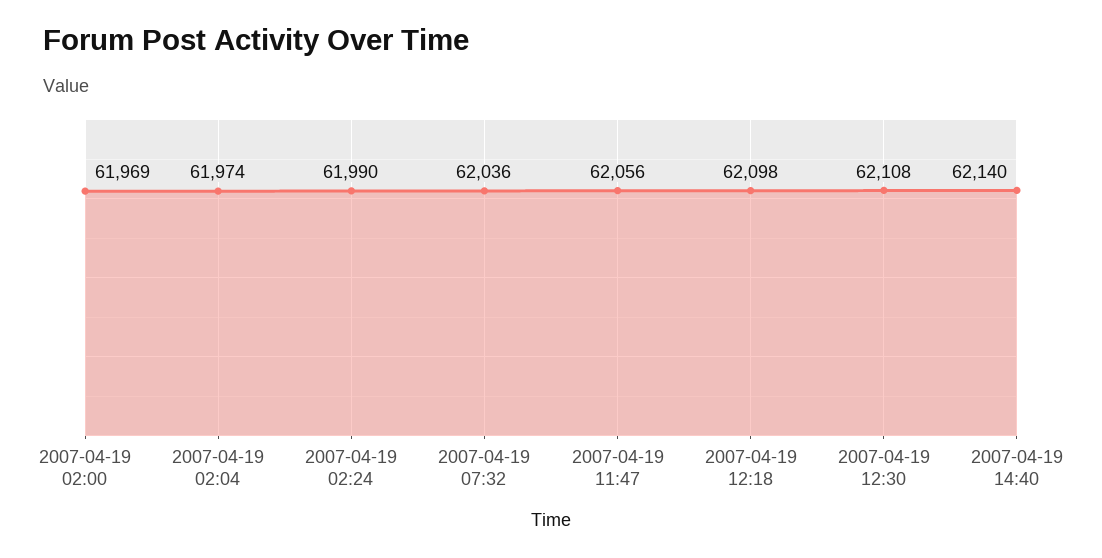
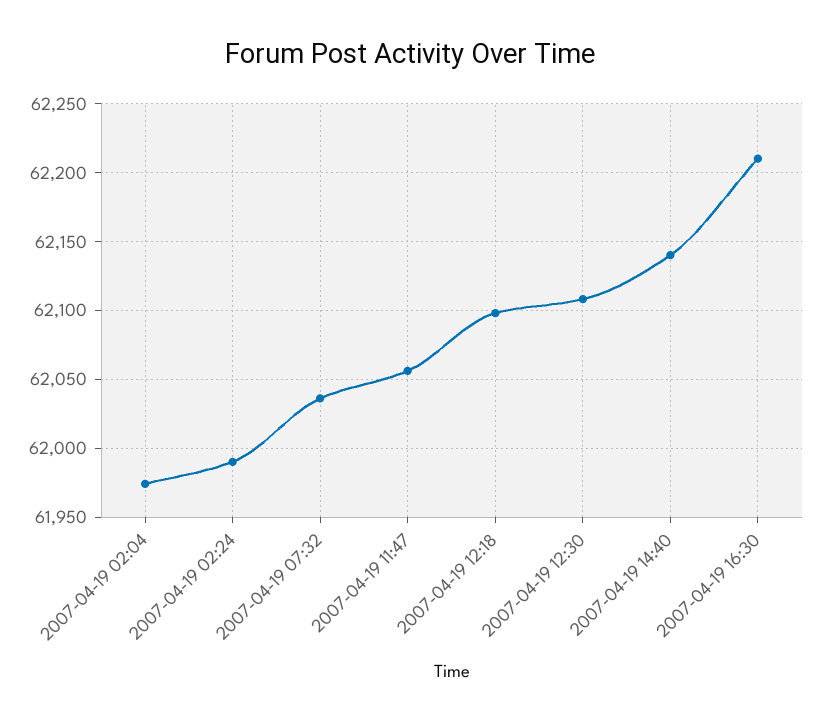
2007-04-19 02:00: 61969 -> none
2007-04-19 16:30: none -> 62210

